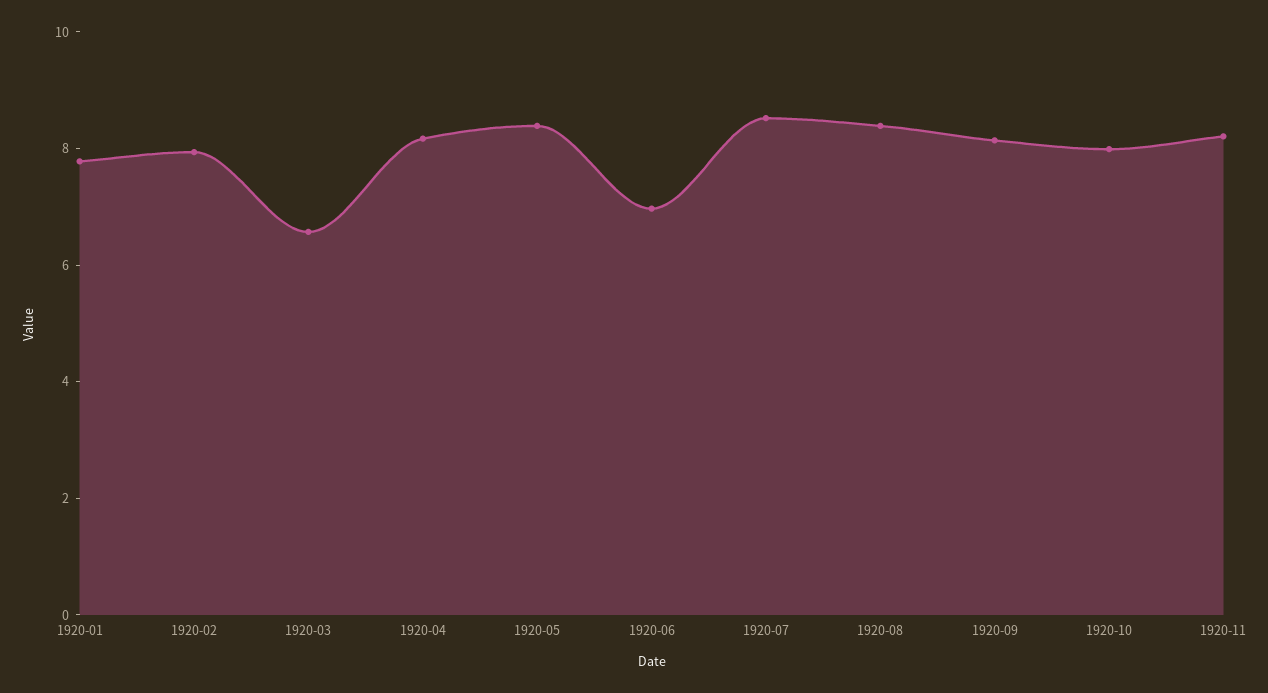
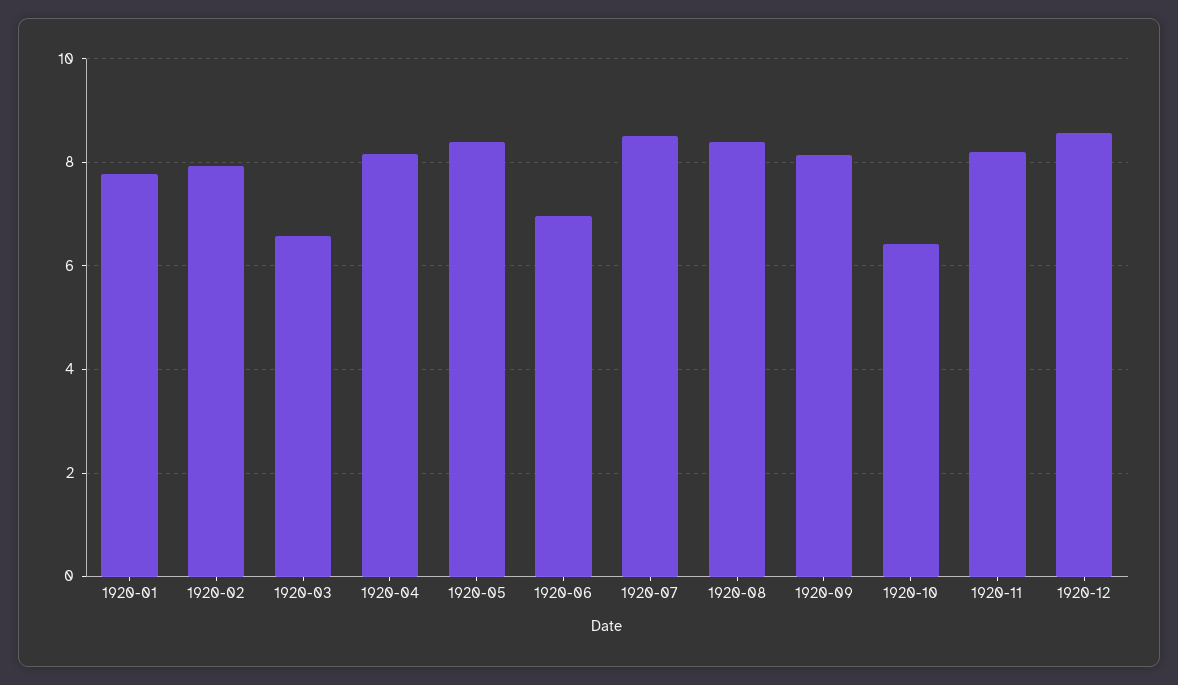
1920-10: 8 -> 6.4
1920-12: none -> 8.6

